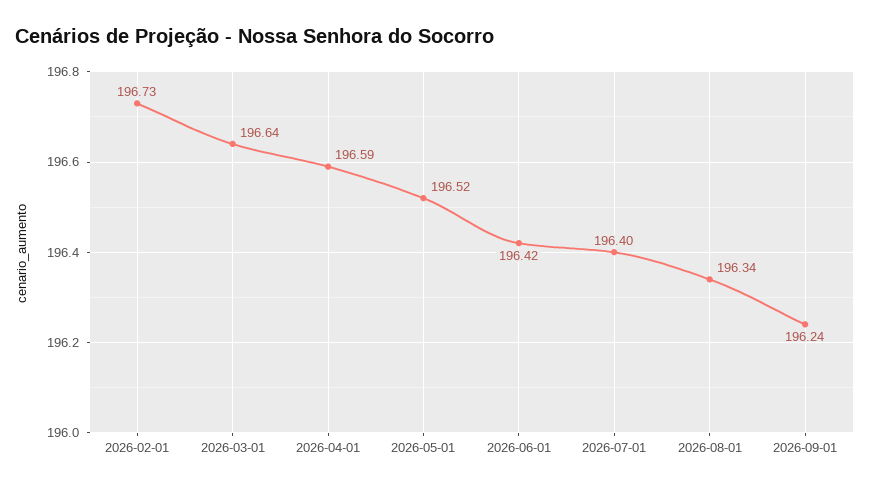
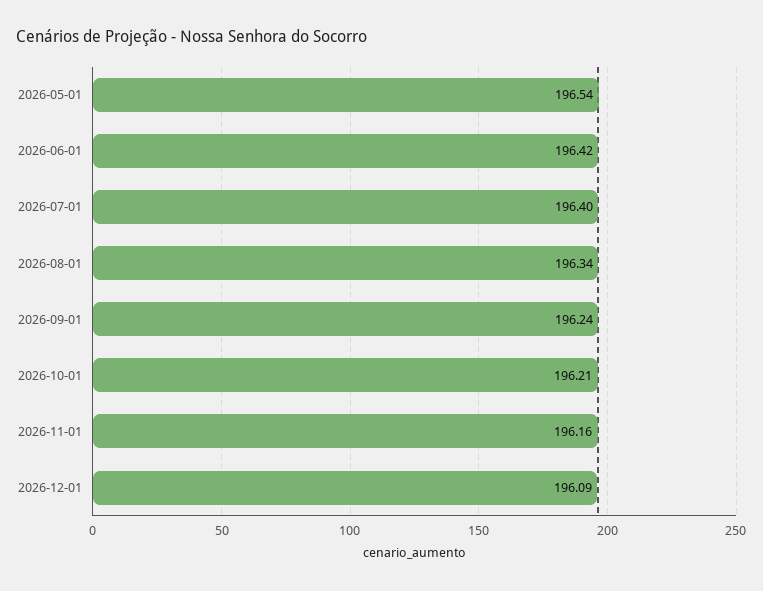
2026-02-01: 196.73 -> none
2026-03-01: 196.64 -> none
2026-04-01: 196.59 -> none
2026-05-01: 196.52 -> 196.54
2026-10-01: none -> 196.21
2026-11-01: none -> 196.16
2026-12-01: none -> 196.09

